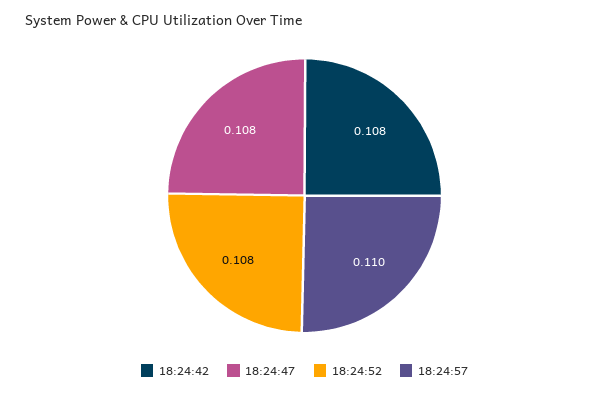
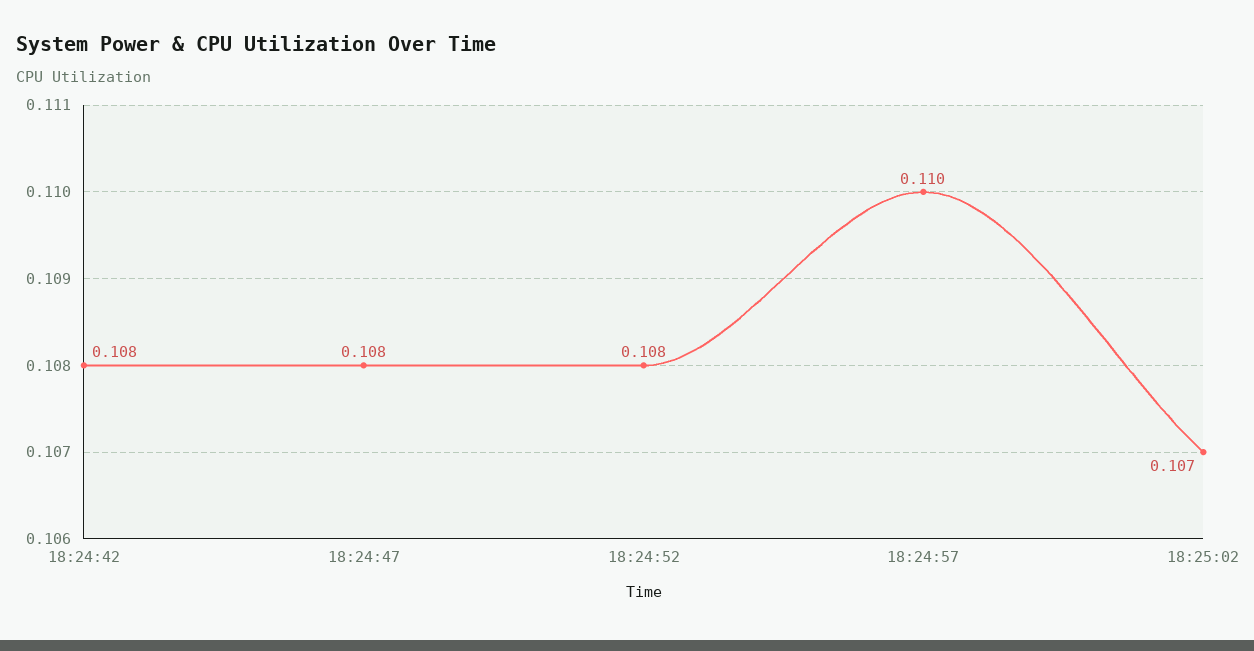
18:25:02: none -> 0.107

